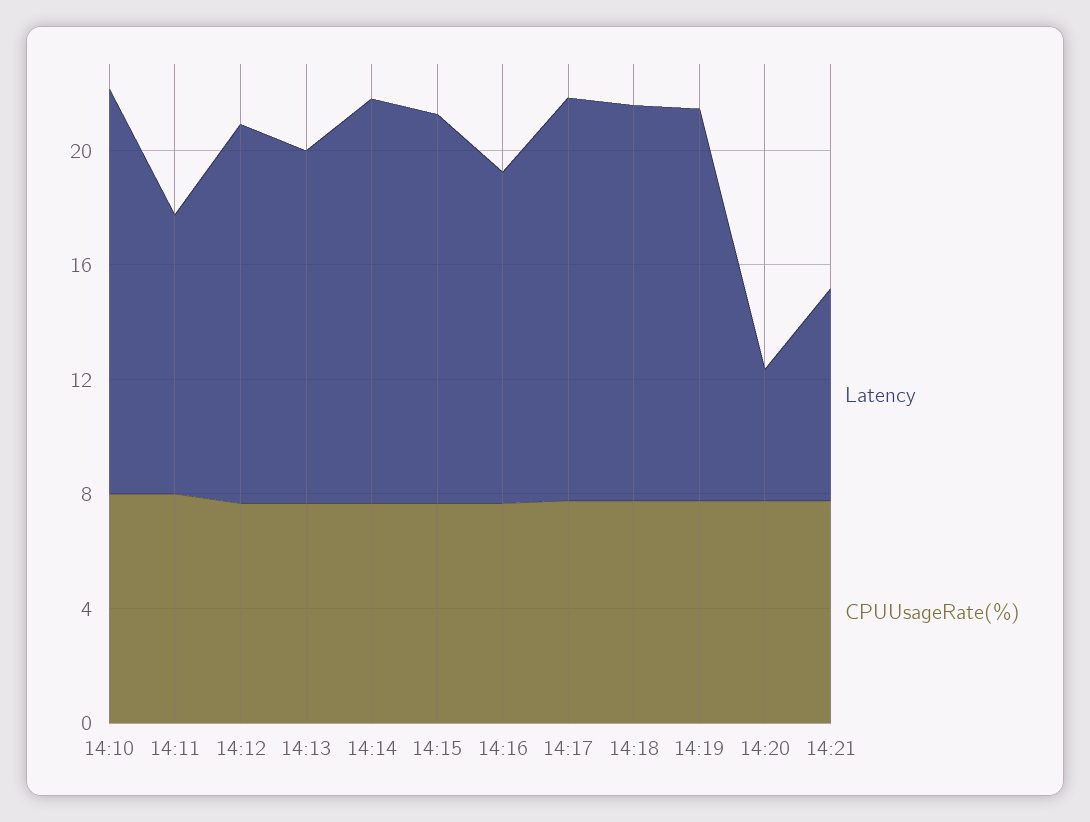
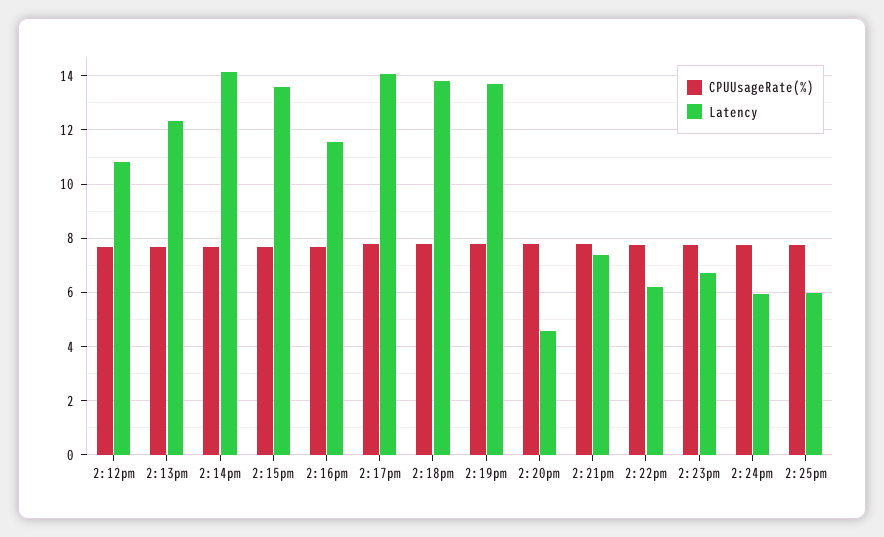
Latency, 14:10: 14 -> none
CPUUsageRate(%), 14:10: 8 -> none
Latency, 14:11: 10 -> none
CPUUsageRate(%), 14:11: 8 -> none
Latency, 14:12: 13 -> 10.75
CPUUsageRate(%), 2:22pm: none -> 7.75
Latency, 2:22pm: none -> 6.25
CPUUsageRate(%), 2:23pm: none -> 7.75
Latency, 2:23pm: none -> 6.75
CPUUsageRate(%), 2:24pm: none -> 7.75
Latency, 2:24pm: none -> 6
CPUUsageRate(%), 2:25pm: none -> 7.75
Latency, 2:25pm: none -> 6

